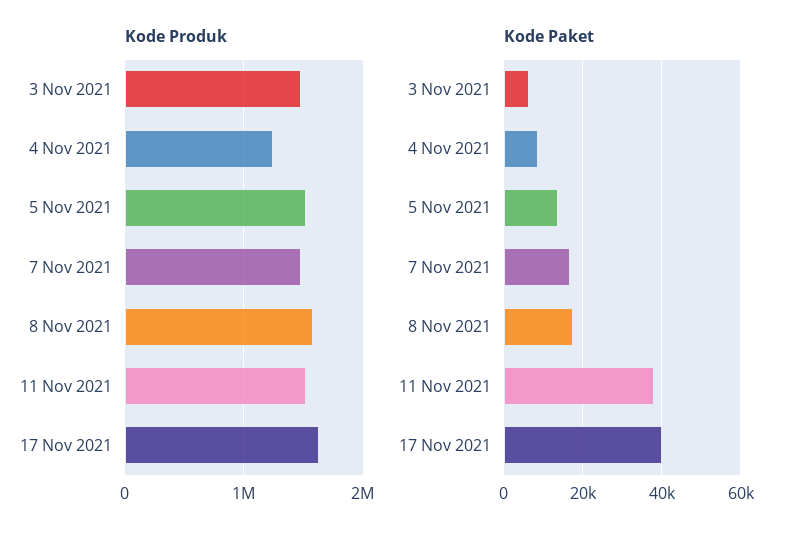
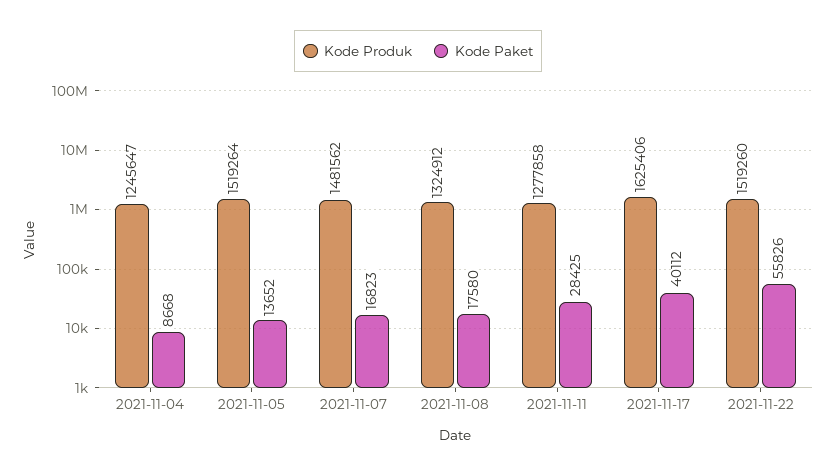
Kode Produk, 3 Nov 2021: 1500000 -> none
Kode Produk, 8 Nov 2021: 1600000 -> 1324912
Kode Produk, 11 Nov 2021: 1500000 -> 1277858
Kode Paket, 3 Nov 2021: 6000 -> none
Kode Paket, 11 Nov 2021: 38000 -> 28425
Kode Produk, 2021-11-22: none -> 1519260
Kode Paket, 2021-11-22: none -> 55826

